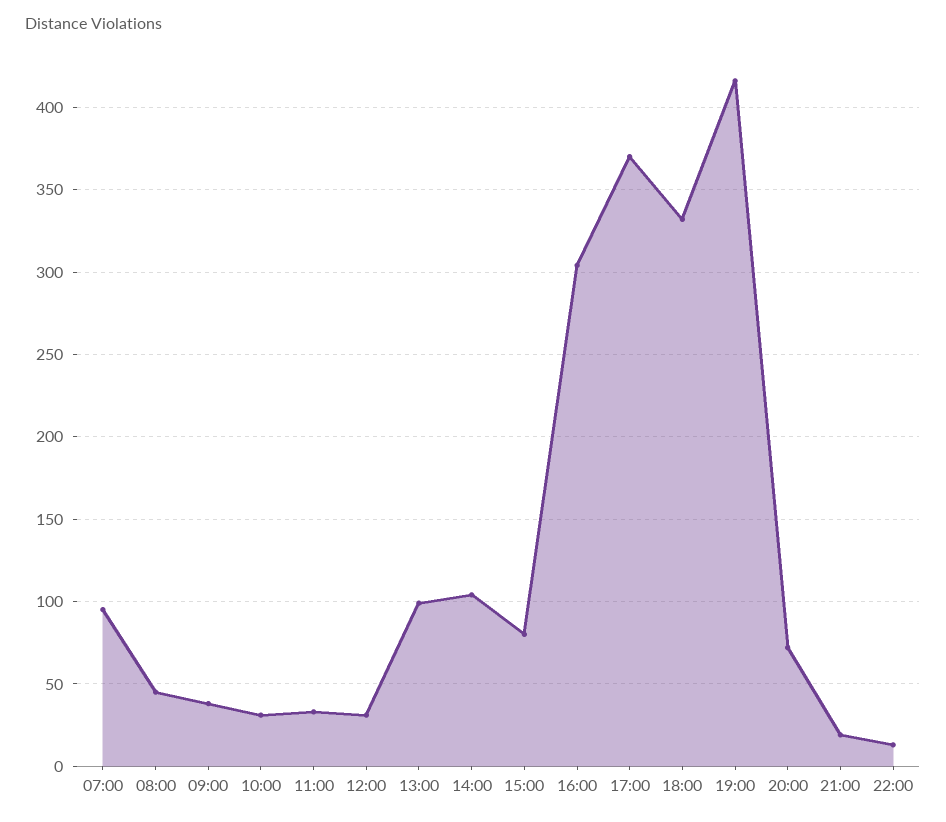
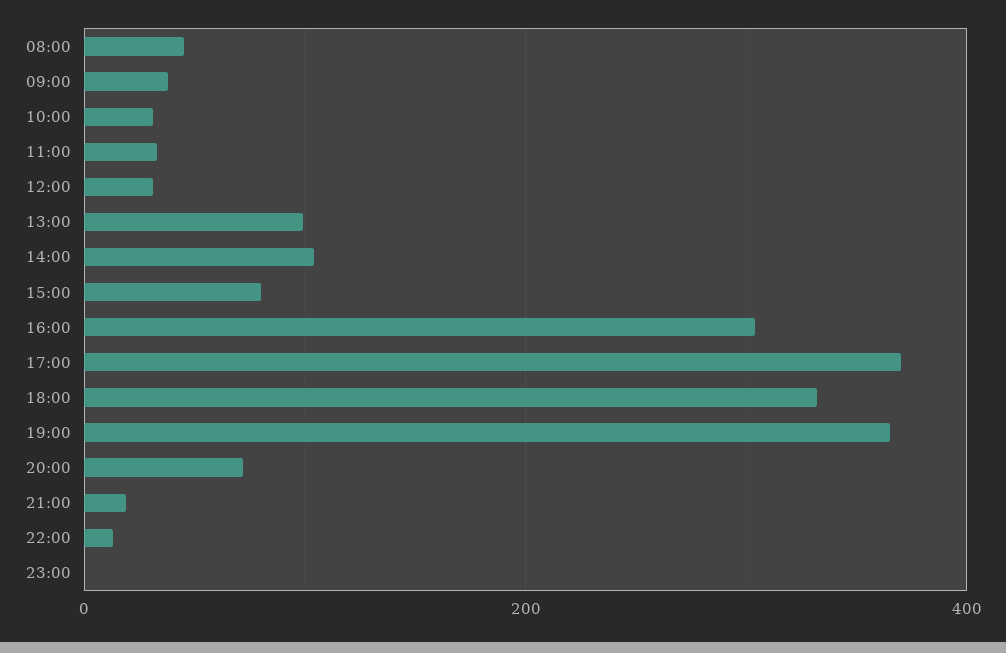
07:00: 95 -> none
19:00: 415 -> 360
23:00: none -> 0

